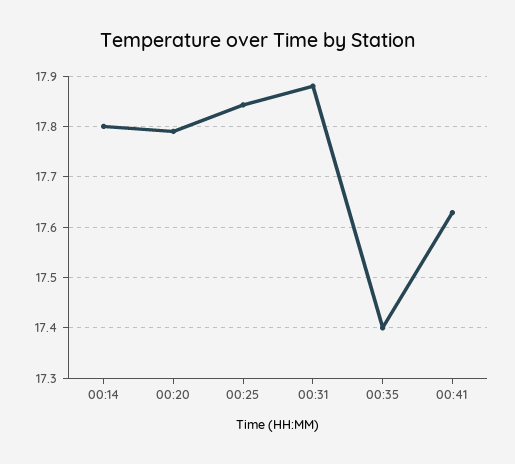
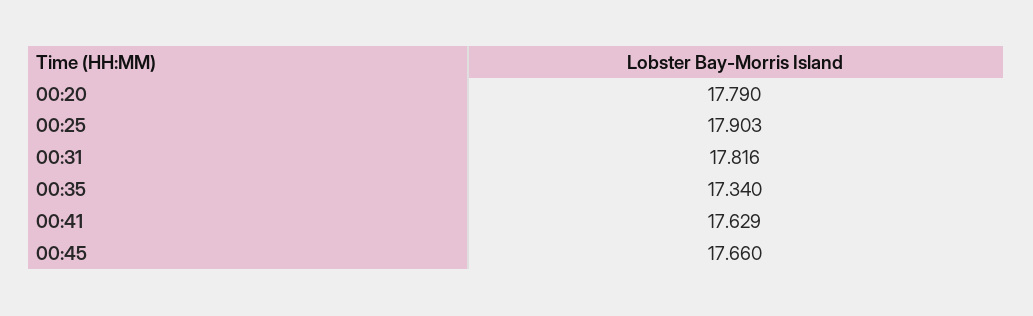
00:14: 17.8 -> none
00:25: 17.84 -> 17.903
00:31: 17.88 -> 17.816
00:35: 17.4 -> 17.34
00:45: none -> 17.66

